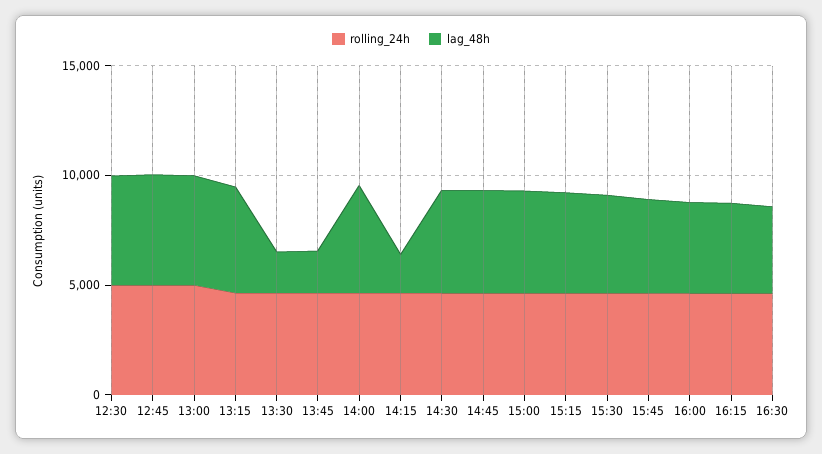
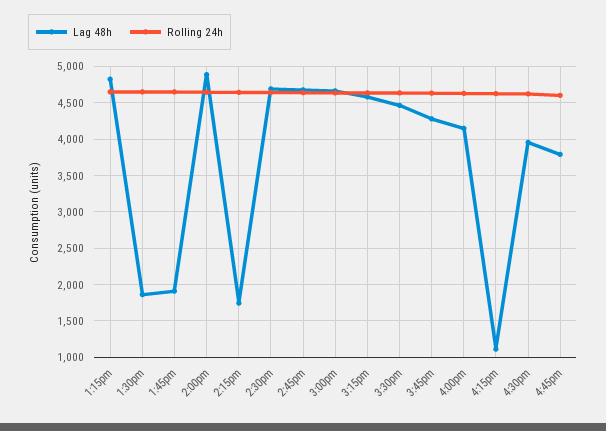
rolling_24h, 12:30: 5000 -> none
lag_48h, 12:30: 5000 -> none
rolling_24h, 12:45: 5000 -> none
lag_48h, 12:45: 5000 -> none
rolling_24h, 13:00: 5000 -> none
lag_48h, 13:00: 5000 -> none
lag_48h, 16:15: 4000 -> 1100
lag_48h, 4:45pm: none -> 3800
rolling_24h, 4:45pm: none -> 4600

